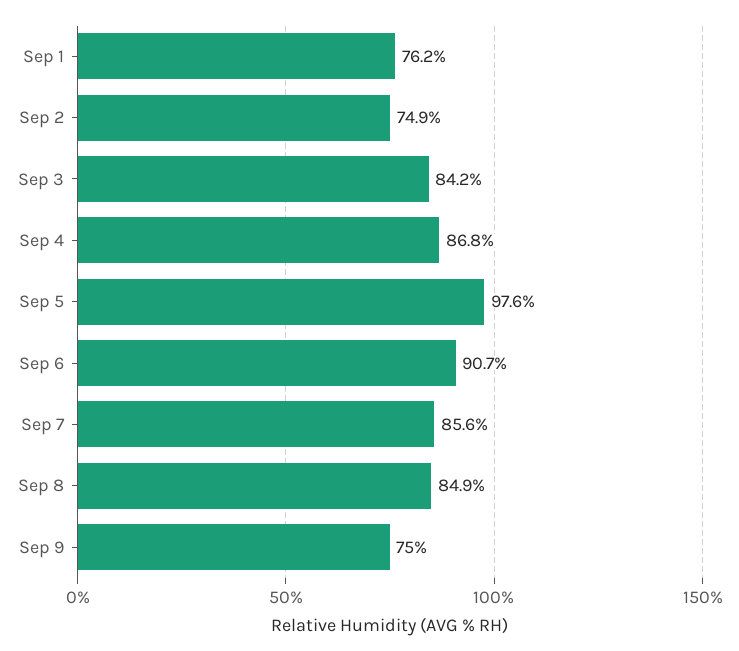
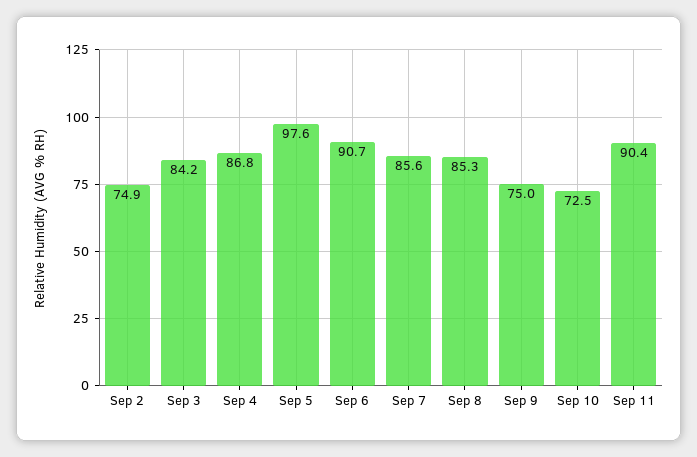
Sep 1: 76.2 -> none
Sep 8: 84.9 -> 85.3
Sep 10: none -> 72.5
Sep 11: none -> 90.4

